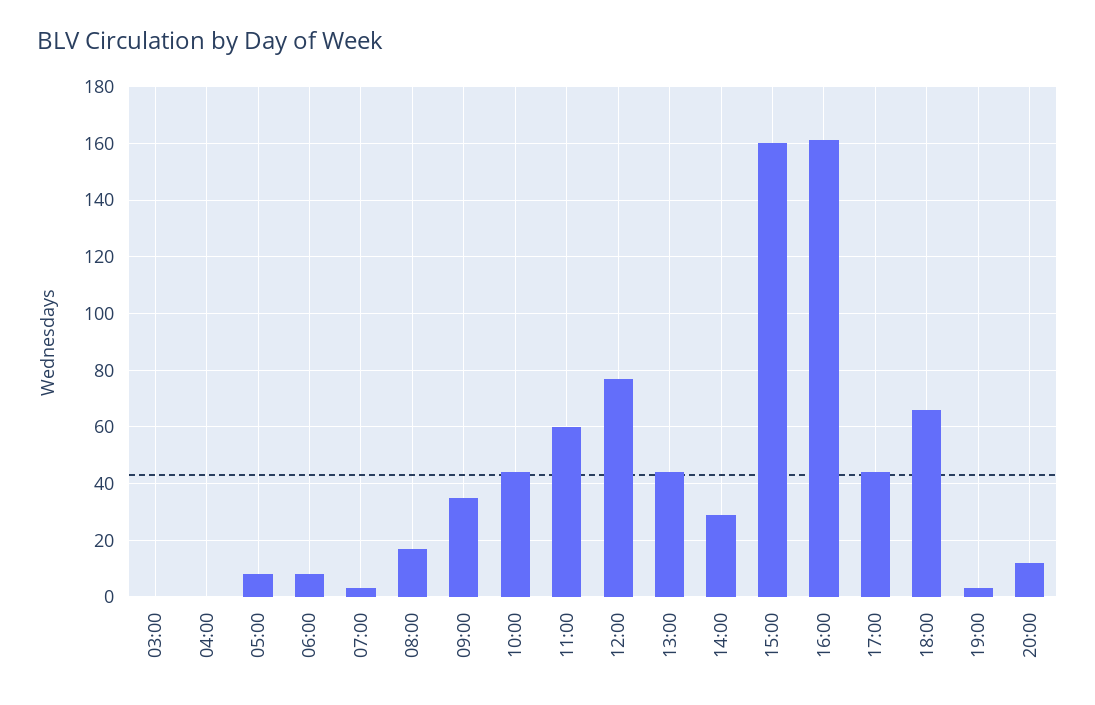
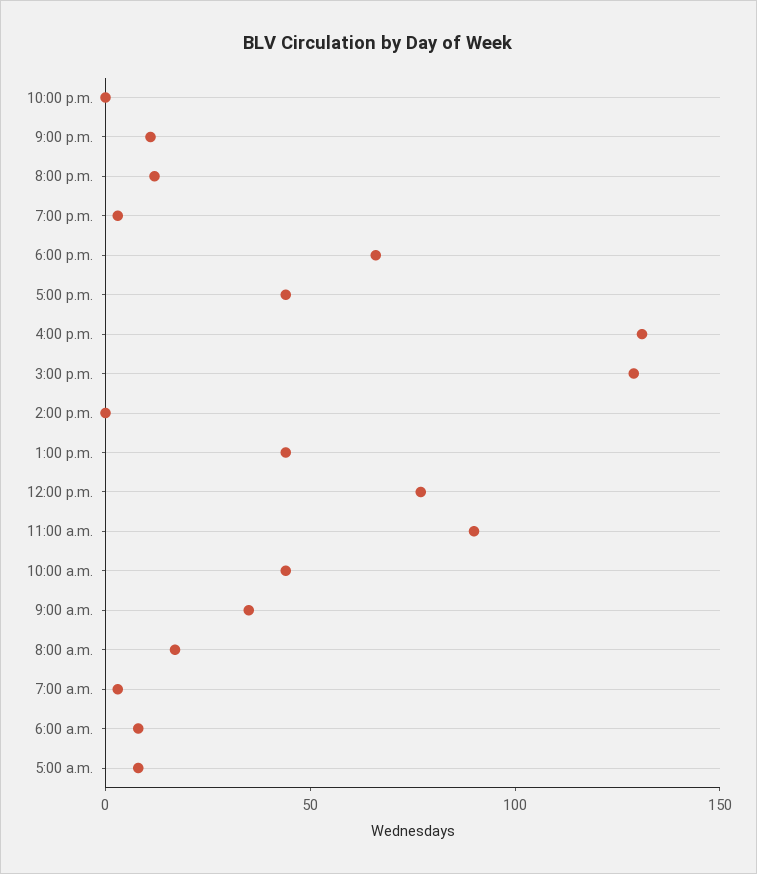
03:00: 0 -> none
04:00: 0 -> none
11:00: 60 -> 90
14:00: 30 -> 0
15:00: 160 -> 130
16:00: 160 -> 130
10:00 p.m.: none -> 0
9:00 p.m.: none -> 10

